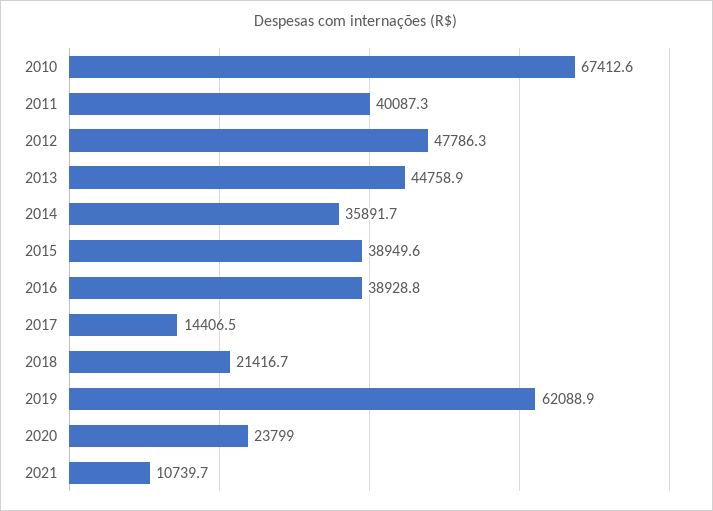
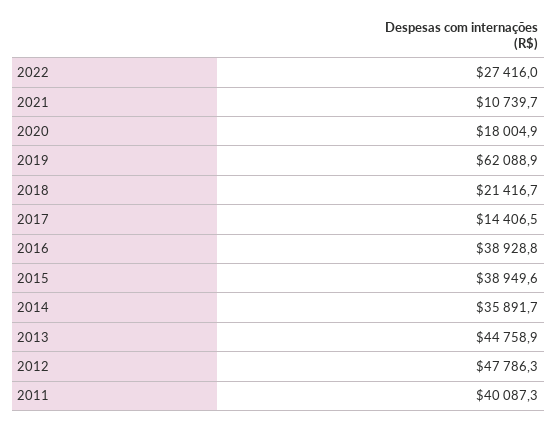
2010: 67412.6 -> none
2020: 23799 -> 18004.9
2022: none -> 27416

